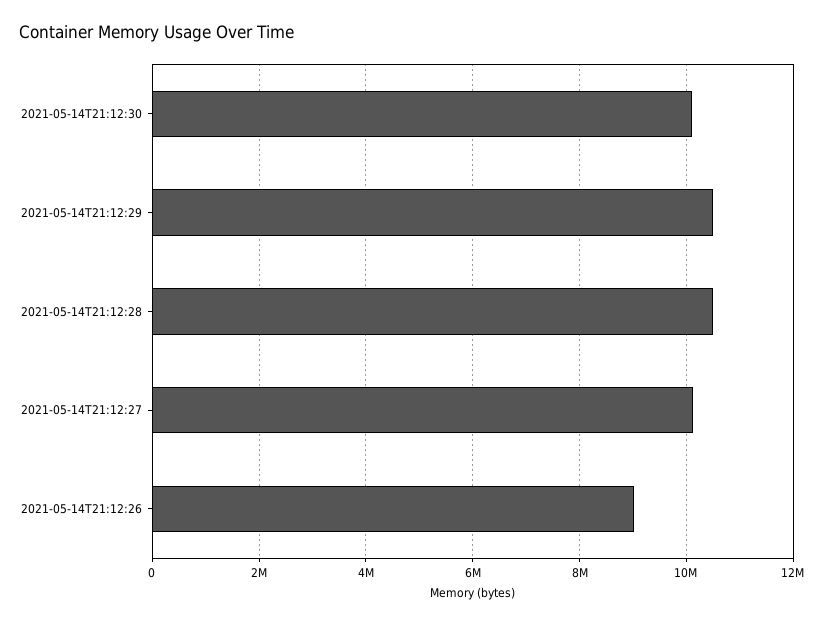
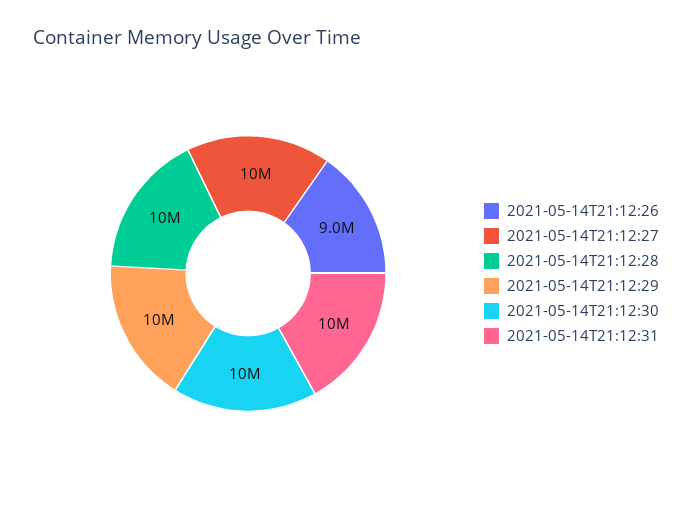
2021-05-14T21:12:31: none -> 10000000

